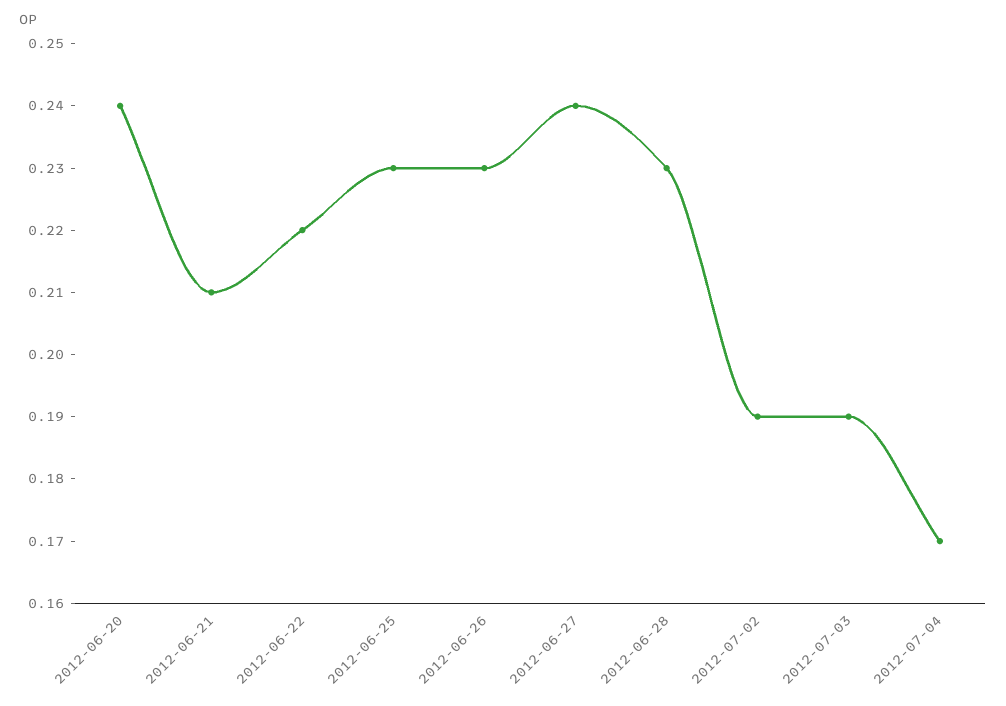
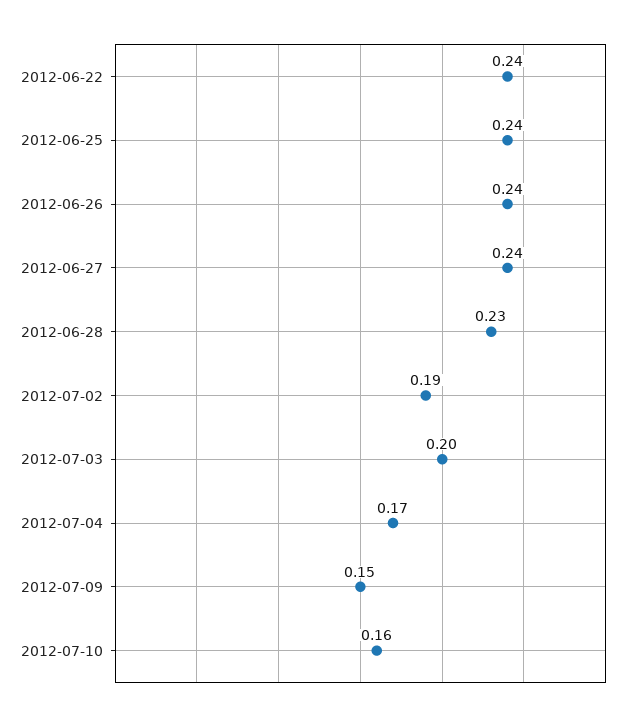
2012-06-20: 0.24 -> none
2012-06-21: 0.21 -> none
2012-06-22: 0.22 -> 0.24
2012-06-25: 0.23 -> 0.24
2012-06-26: 0.23 -> 0.24
2012-07-03: 0.19 -> 0.2
2012-07-09: none -> 0.15
2012-07-10: none -> 0.16

